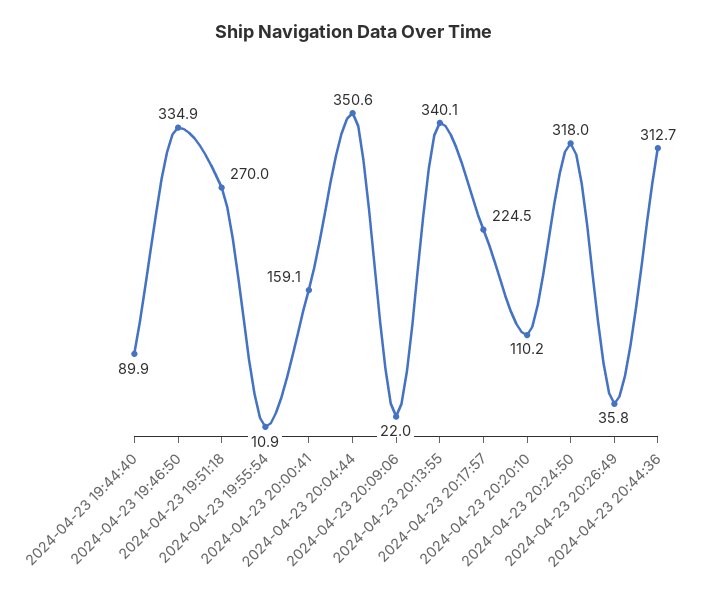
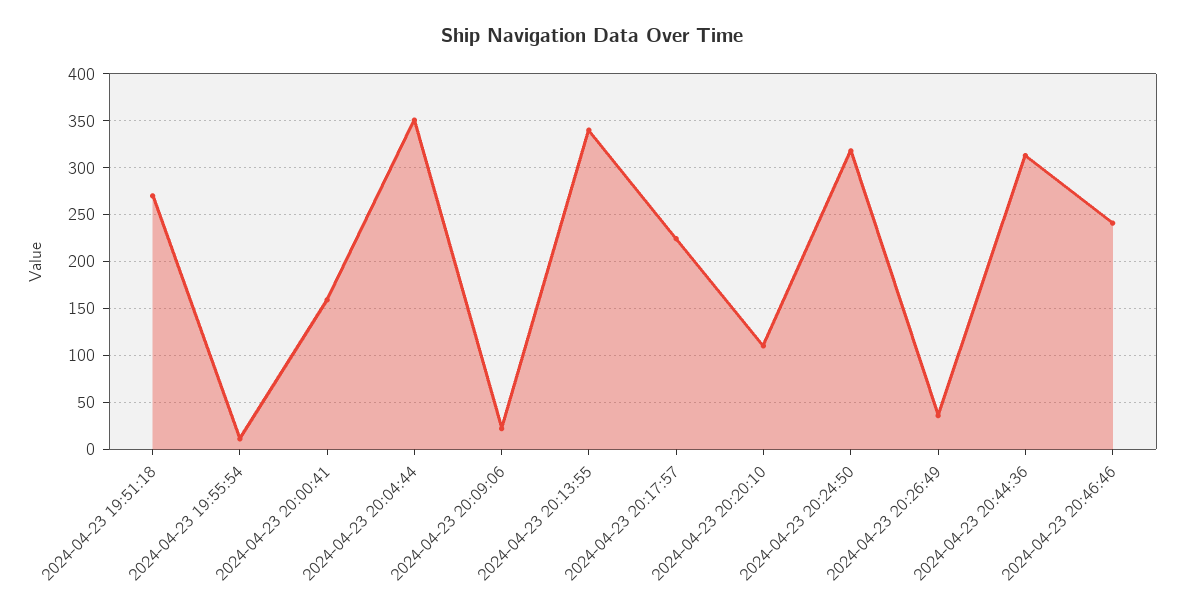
2024-04-23 19:44:40: 89.9 -> none
2024-04-23 19:46:50: 334.9 -> none
2024-04-23 20:46:46: none -> 240

